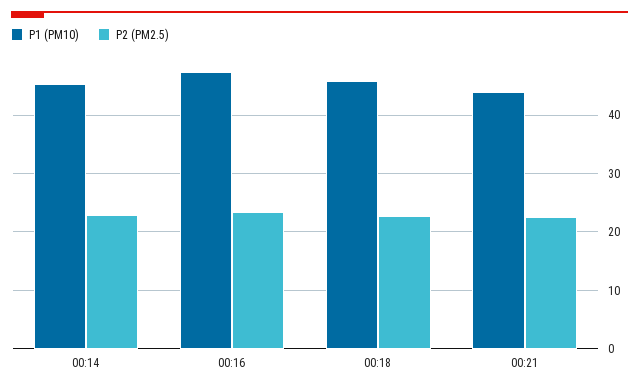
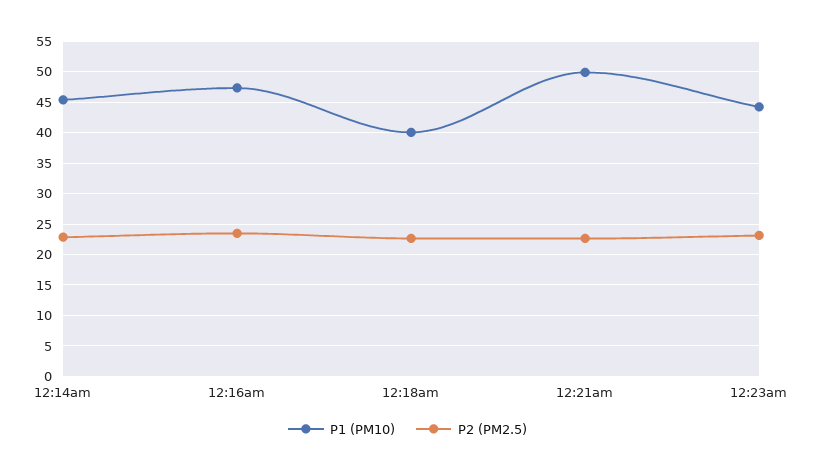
P1 (PM10), 00:18: 46 -> 40
P1 (PM10), 00:21: 44 -> 50
P1 (PM10), 12:23am: none -> 44
P2 (PM2.5), 12:23am: none -> 23

